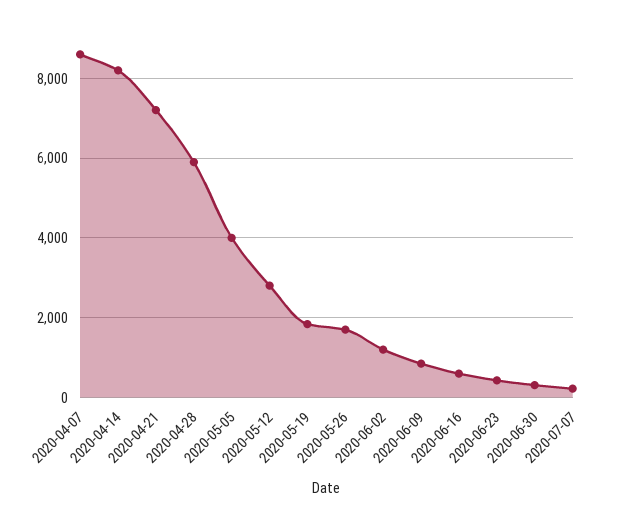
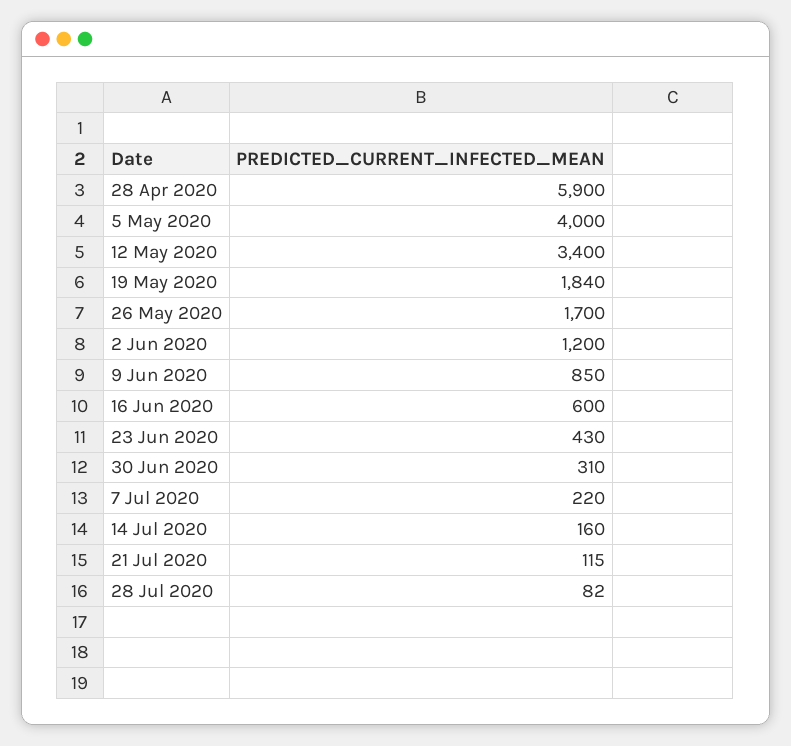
2020-04-07: 8600 -> none
2020-04-14: 8200 -> none
2020-04-21: 7200 -> none
2020-05-12: 2800 -> 3400
14 Jul 2020: none -> 160
21 Jul 2020: none -> 115
28 Jul 2020: none -> 82

